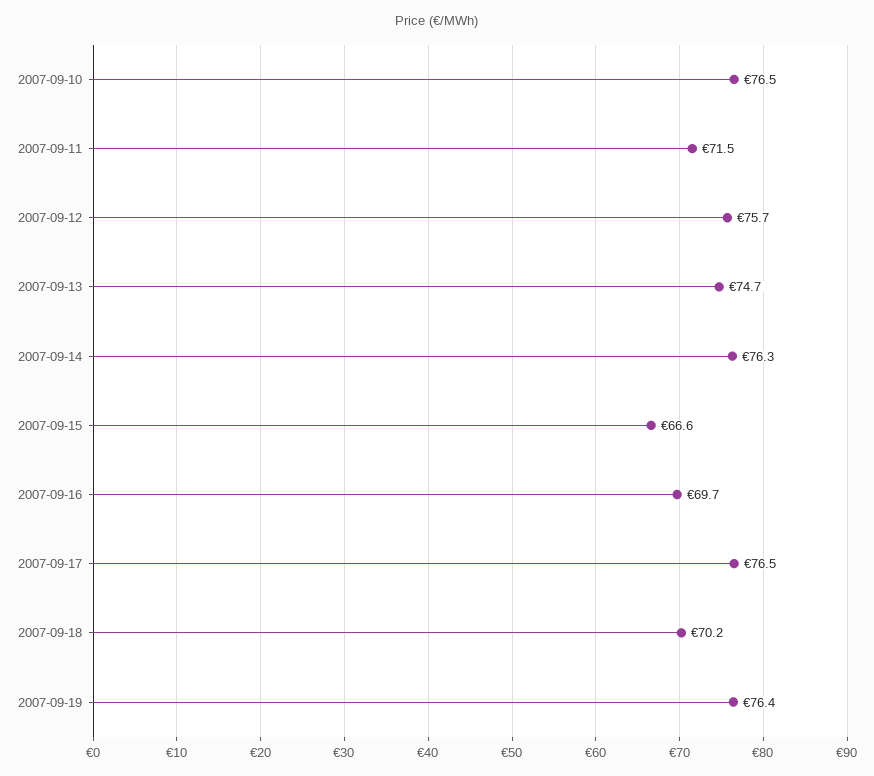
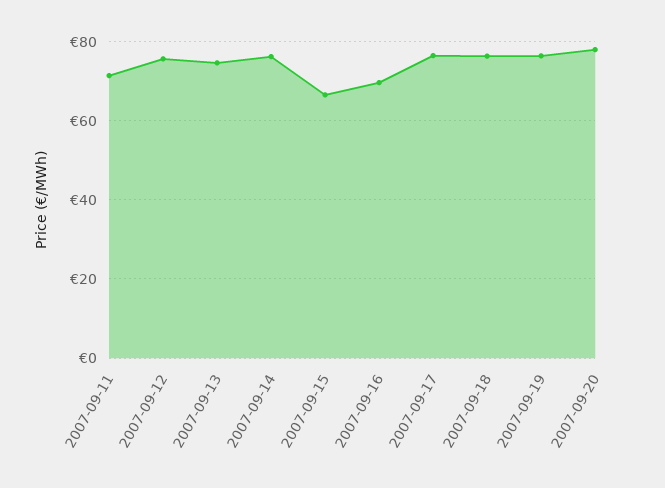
2007-09-10: 76.5 -> none
2007-09-18: 70.2 -> 76
2007-09-20: none -> 78

